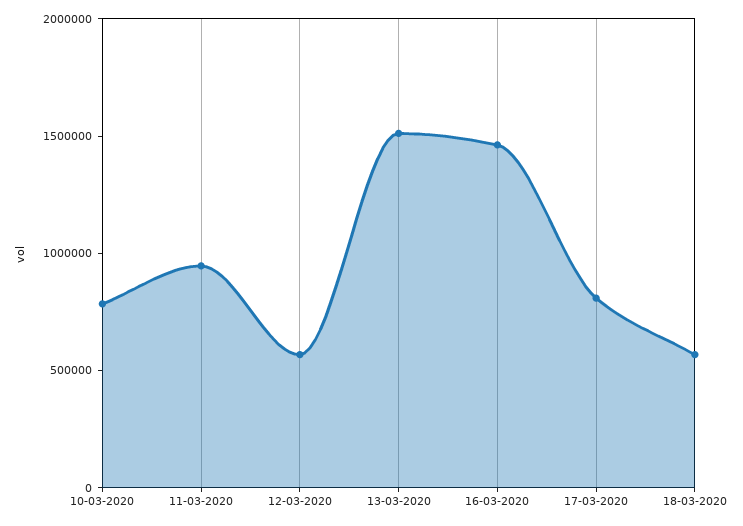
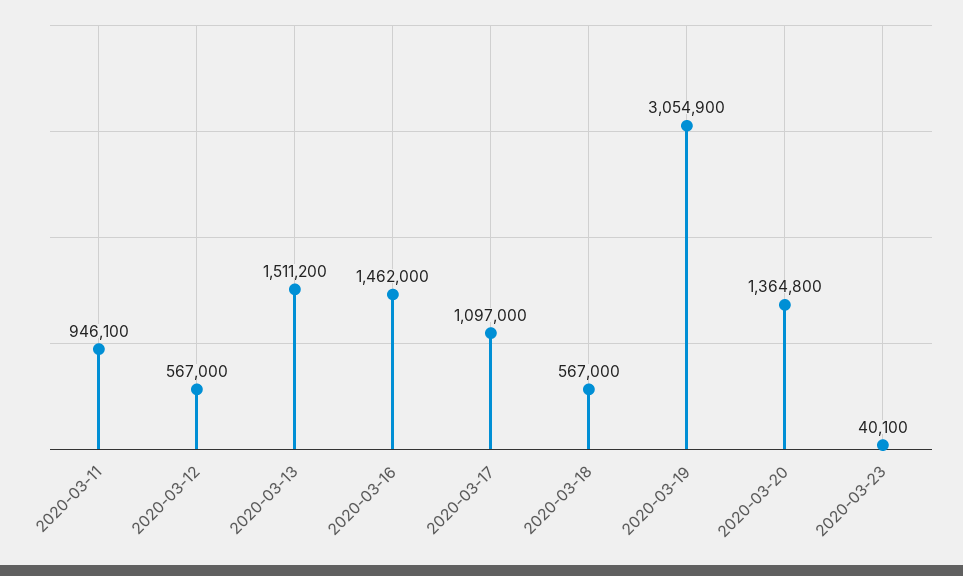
10-03-2020: 800000 -> none
17-03-2020: 800000 -> 1097000
2020-03-19: none -> 3054900
2020-03-20: none -> 1364800
2020-03-23: none -> 40100

